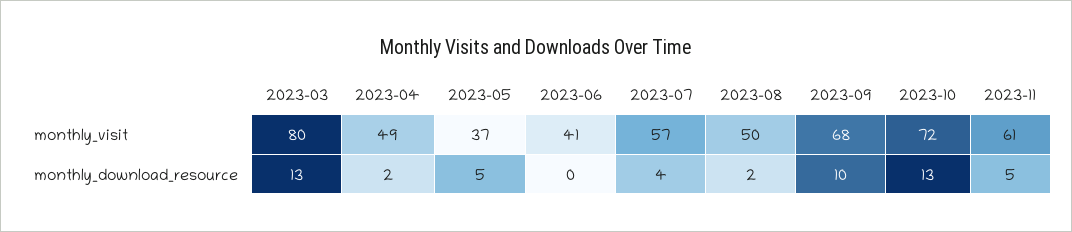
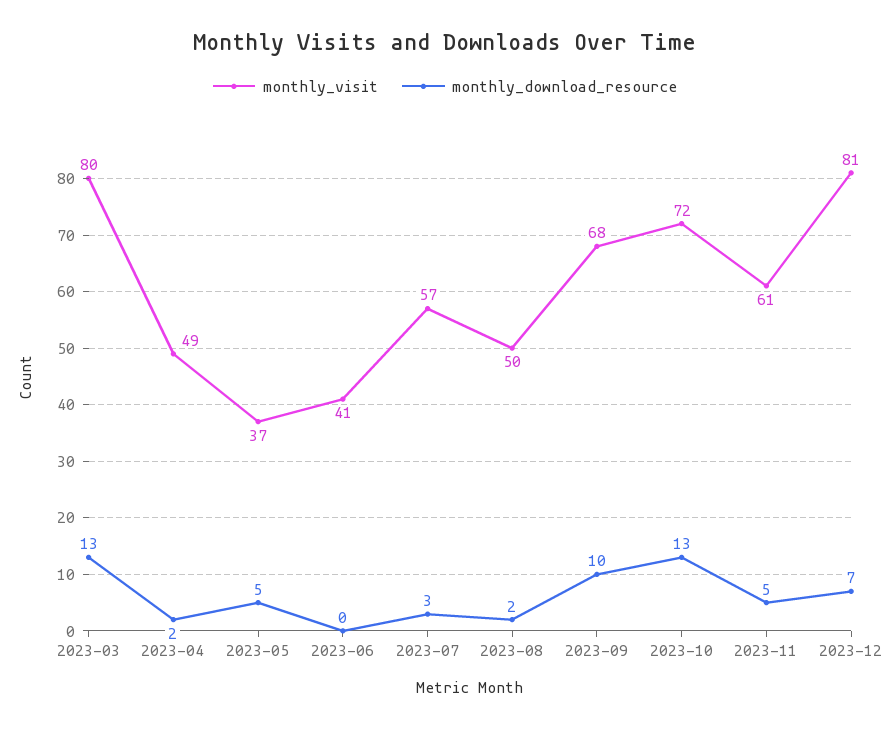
monthly_download_resource, 2023-07: 4 -> 3
monthly_visit, 2023-12: none -> 81
monthly_download_resource, 2023-12: none -> 7

